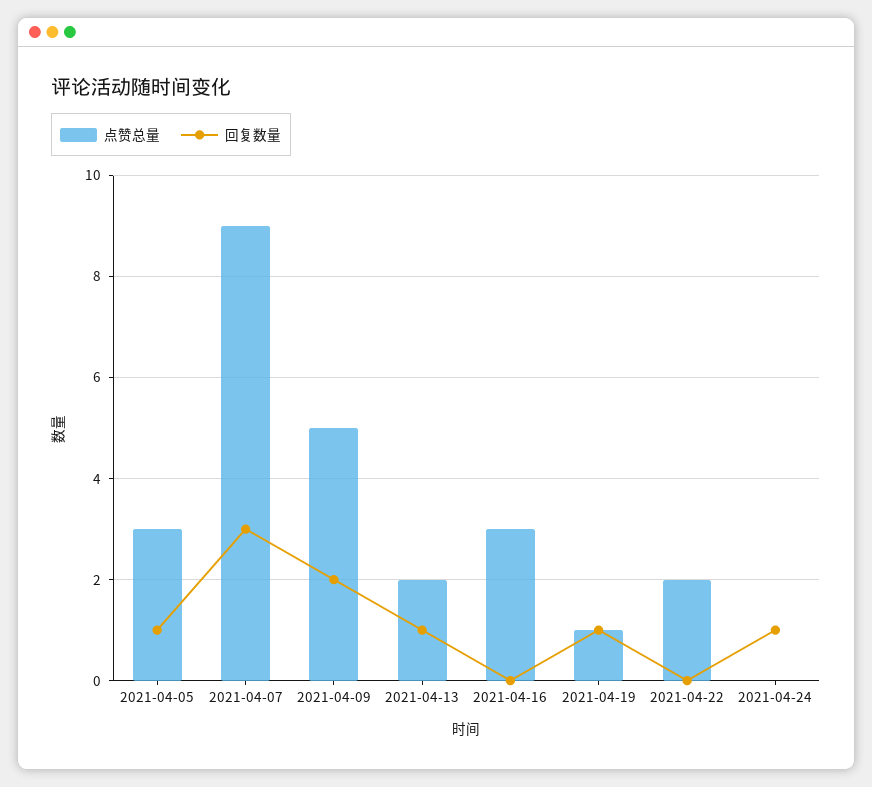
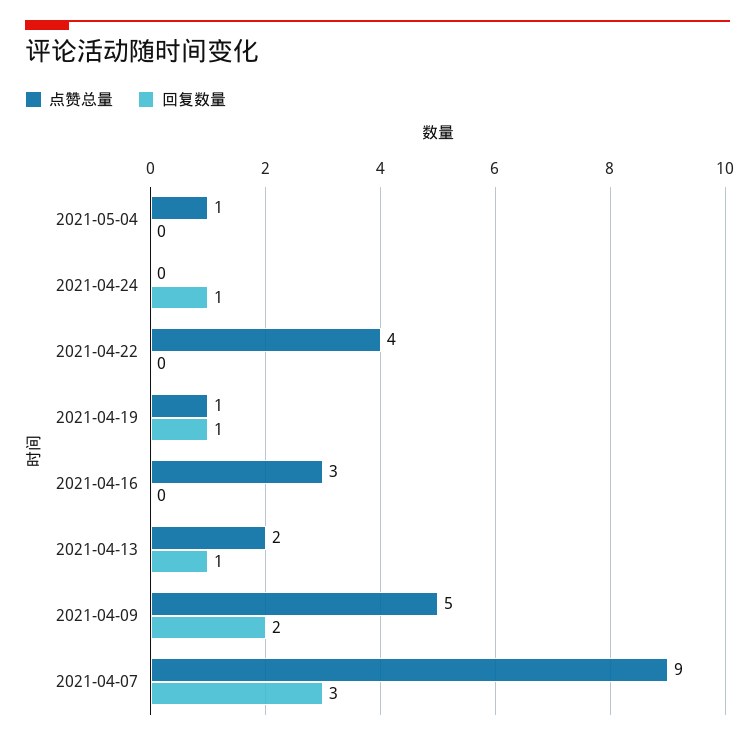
点赞总量, 2021-04-05: 3 -> none
回复数量, 2021-04-05: 1 -> none
点赞总量, 2021-04-22: 2 -> 4
点赞总量, 2021-05-04: none -> 1
回复数量, 2021-05-04: none -> 0

